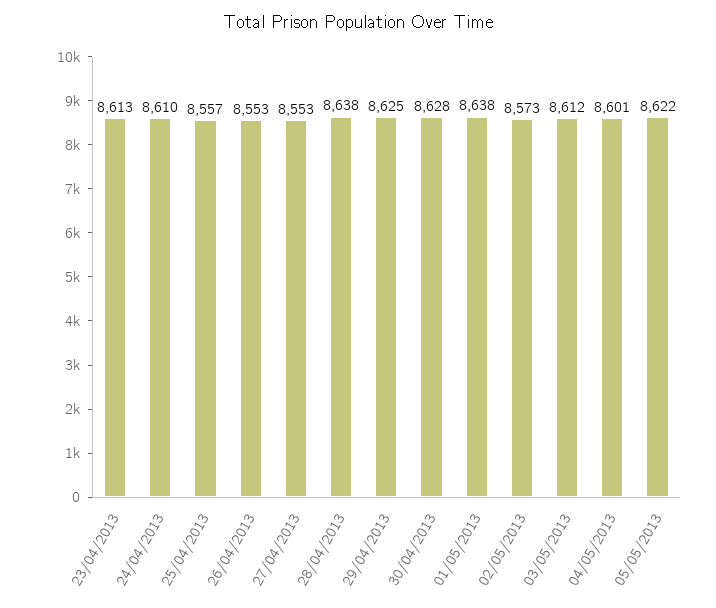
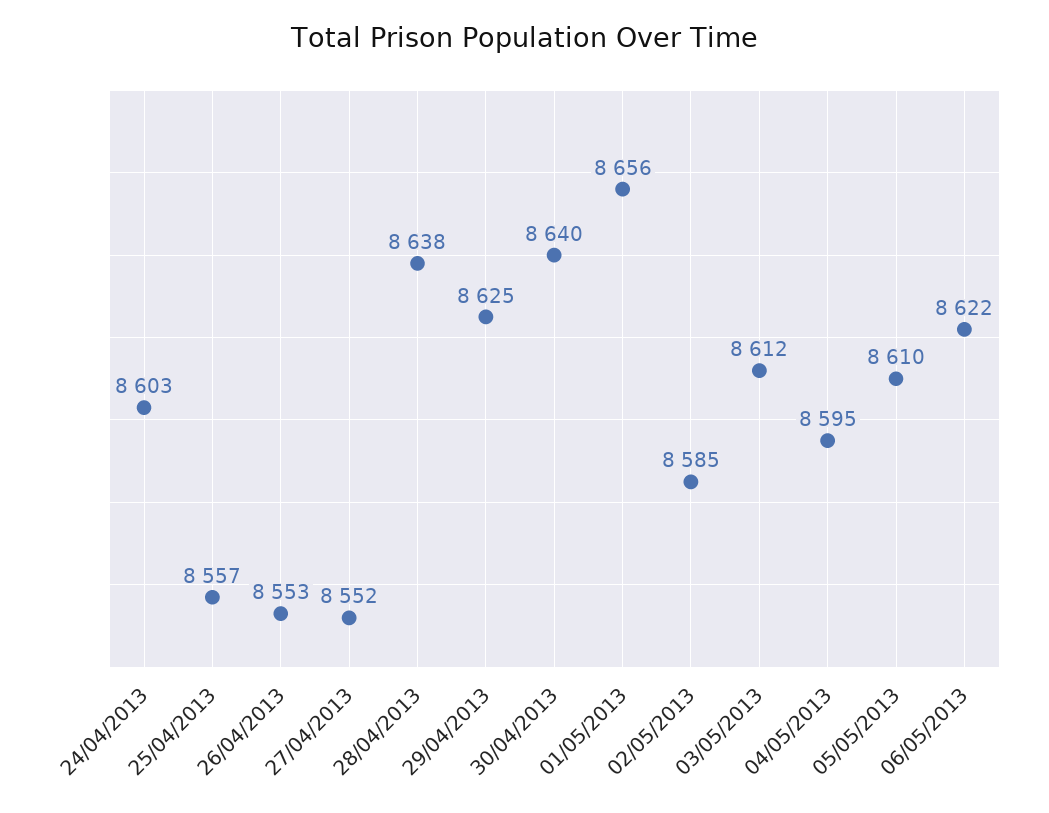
23/04/2013: 8613 -> none
24/04/2013: 8610 -> 8603
27/04/2013: 8553 -> 8552
30/04/2013: 8628 -> 8640
01/05/2013: 8638 -> 8656
02/05/2013: 8573 -> 8585
04/05/2013: 8601 -> 8595
05/05/2013: 8622 -> 8610
06/05/2013: none -> 8622

